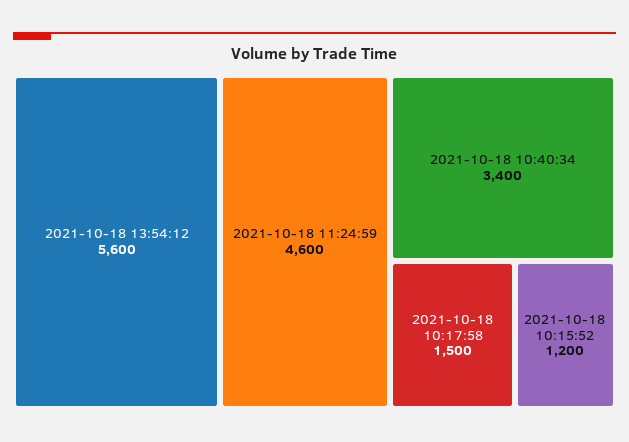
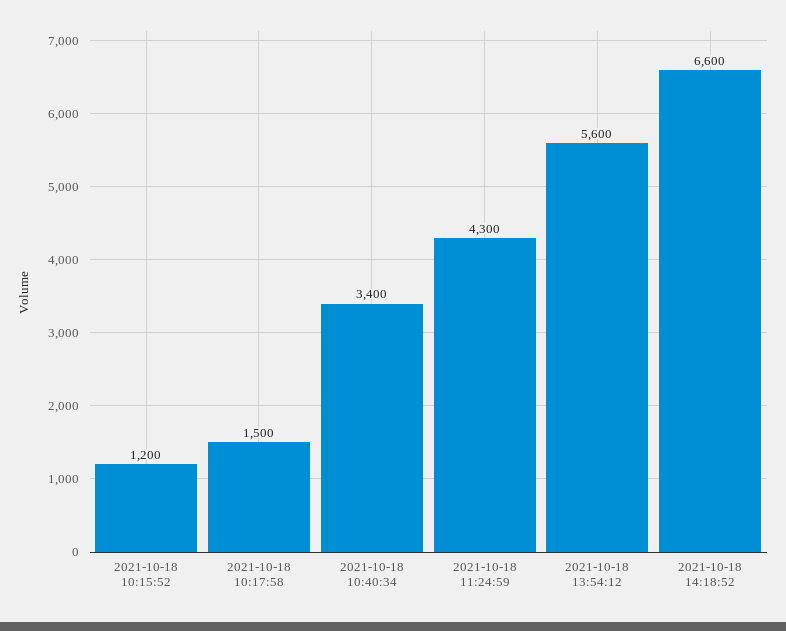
2021-10-18 11:24:59: 4600 -> 4300
2021-10-18 14:18:52: none -> 6600

